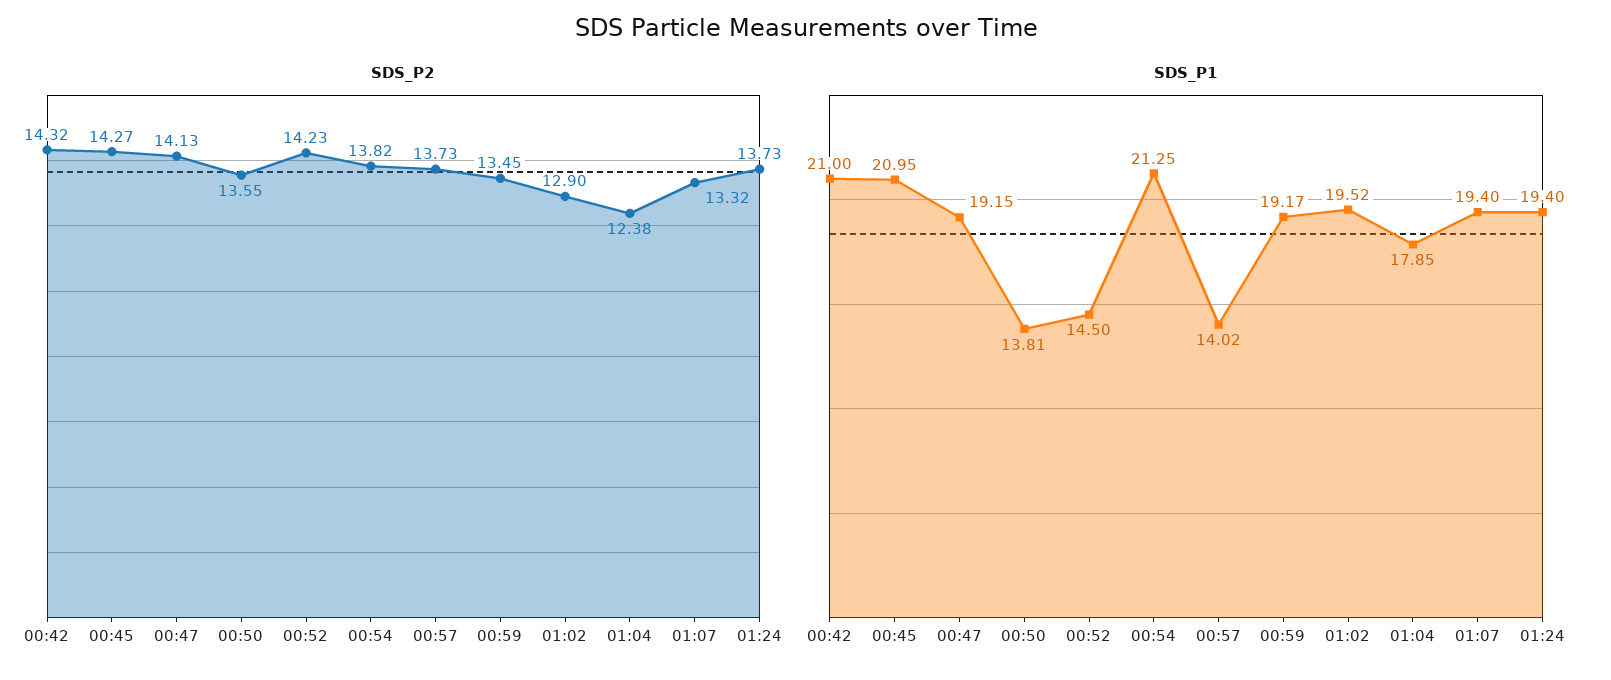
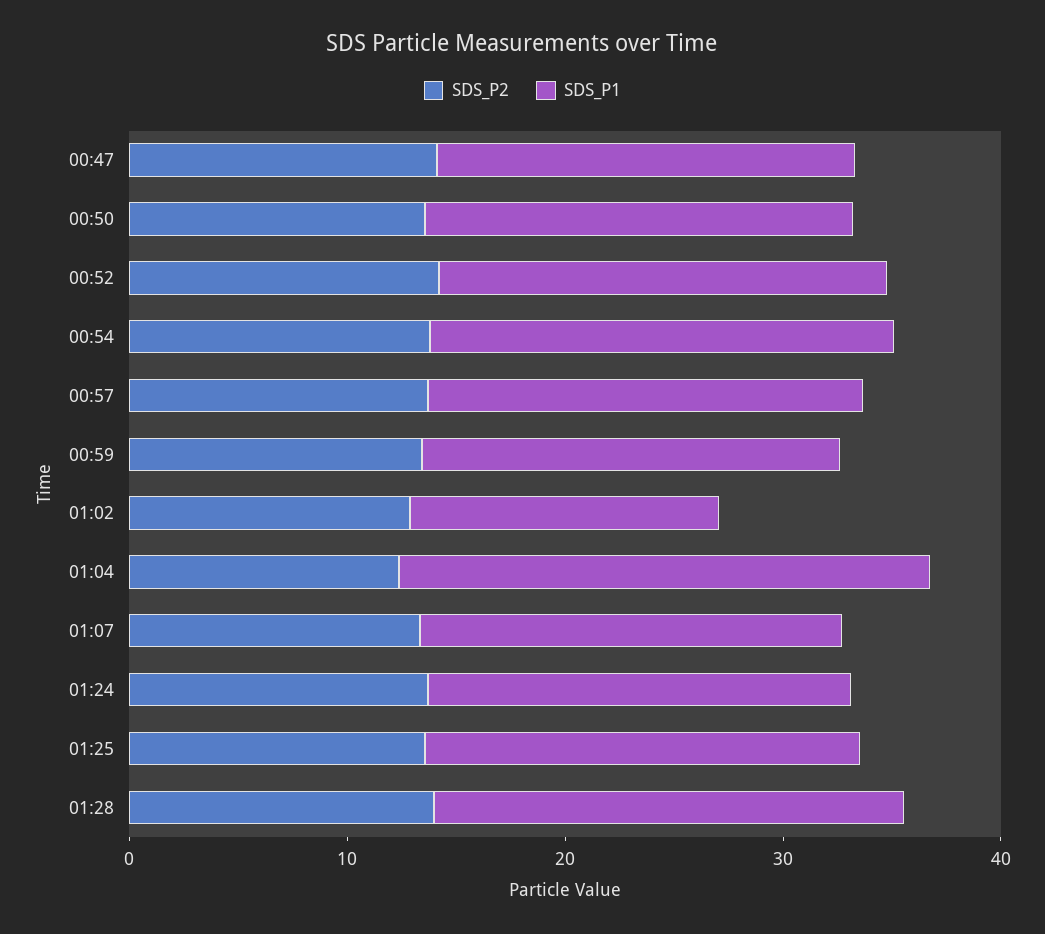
SDS_P2, 00:42: 14.32 -> none
SDS_P2, 00:45: 14.27 -> none
SDS_P1, 00:42: 21 -> none
SDS_P1, 00:45: 20.95 -> none
SDS_P1, 00:50: 13.81 -> 20
SDS_P1, 00:52: 14.5 -> 20
SDS_P1, 00:57: 14.02 -> 20
SDS_P1, 01:02: 19.52 -> 14
SDS_P1, 01:04: 17.85 -> 24
SDS_P2, 01:25: none -> 14
SDS_P1, 01:25: none -> 20
SDS_P2, 01:28: none -> 14
SDS_P1, 01:28: none -> 22

